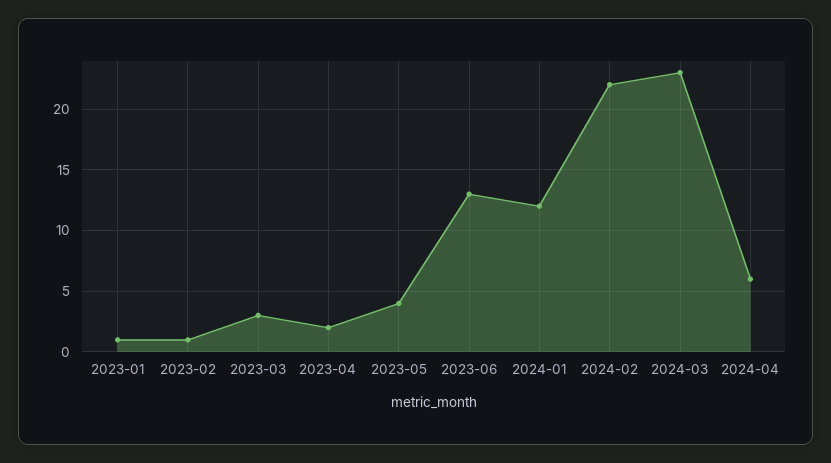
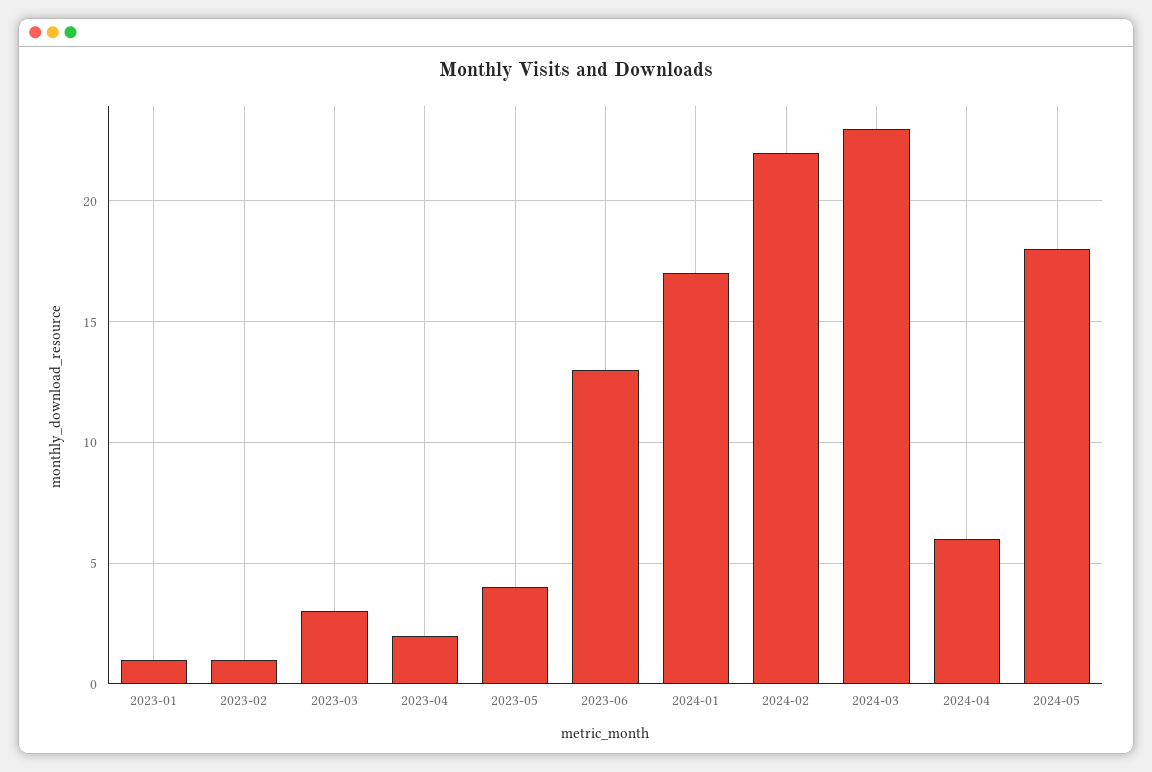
2024-01: 12 -> 17
2024-05: none -> 18

